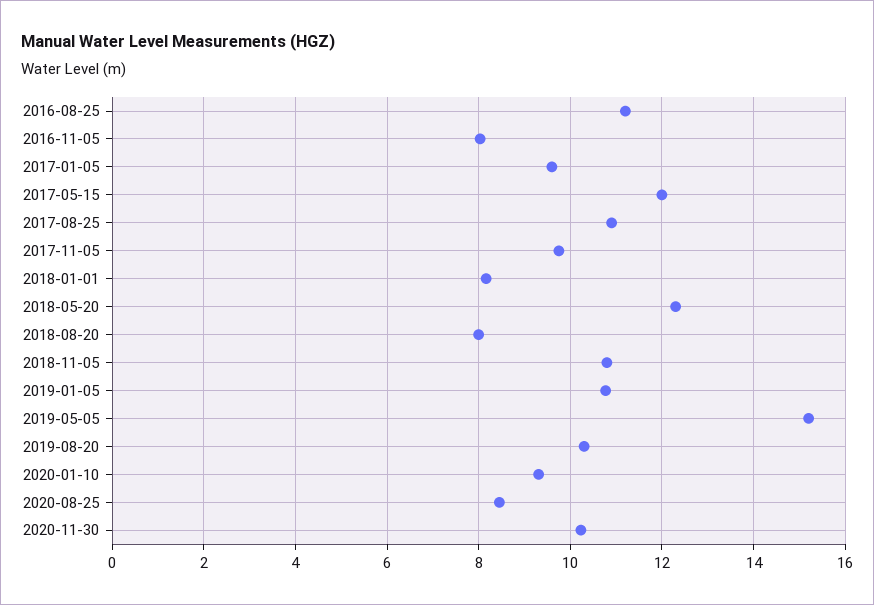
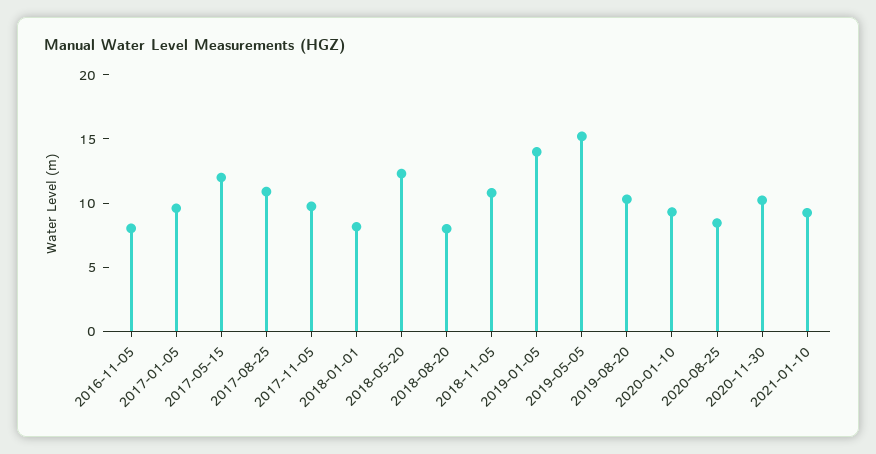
2016-08-25: 11.2 -> none
2019-01-05: 10.8 -> 14
2021-01-10: none -> 9

